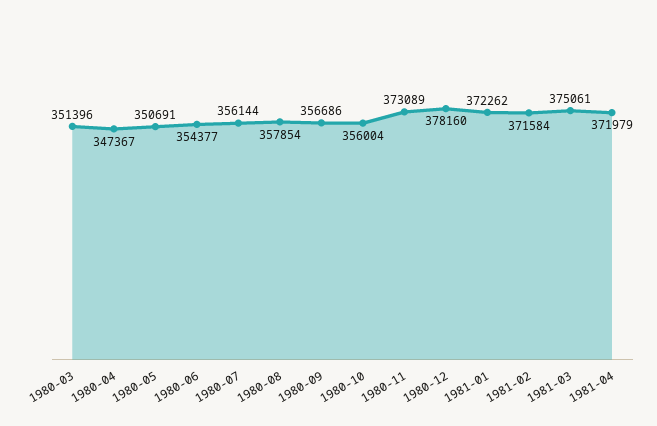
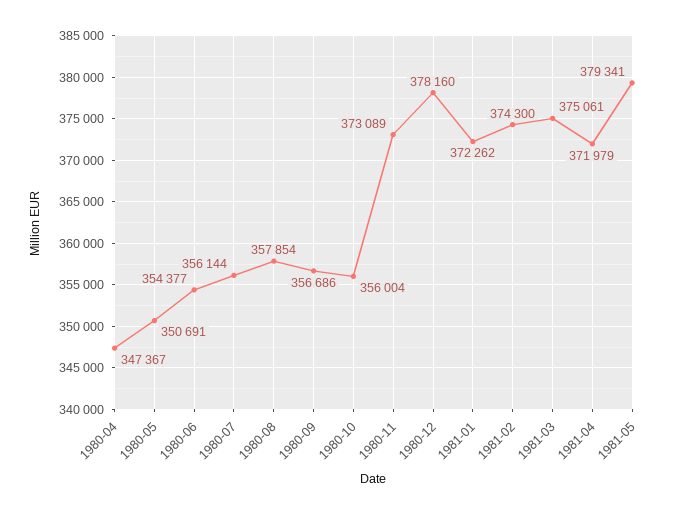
1980-03: 351396 -> none
1981-02: 371584 -> 374300
1981-05: none -> 379341

